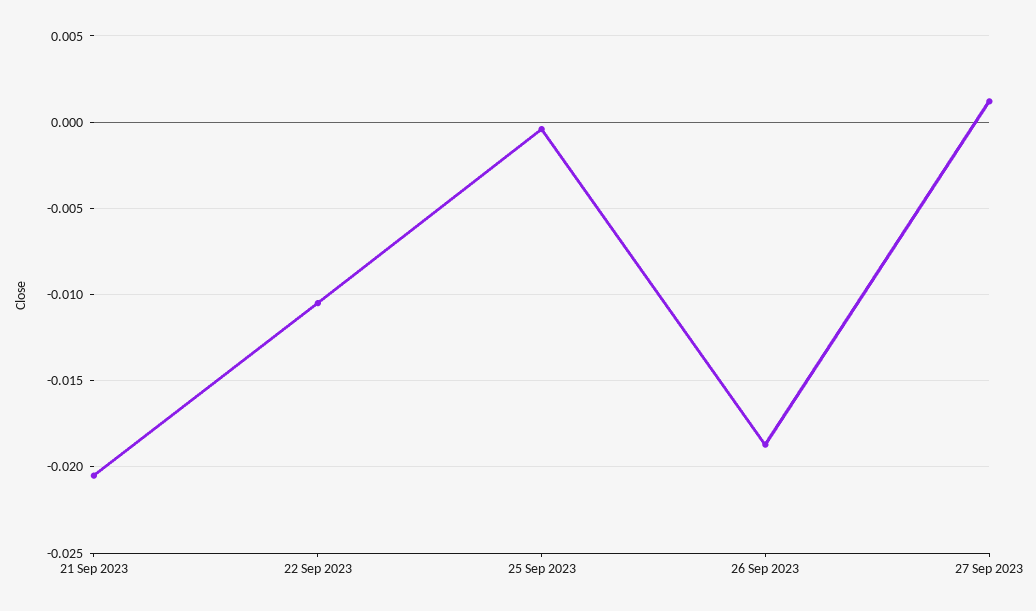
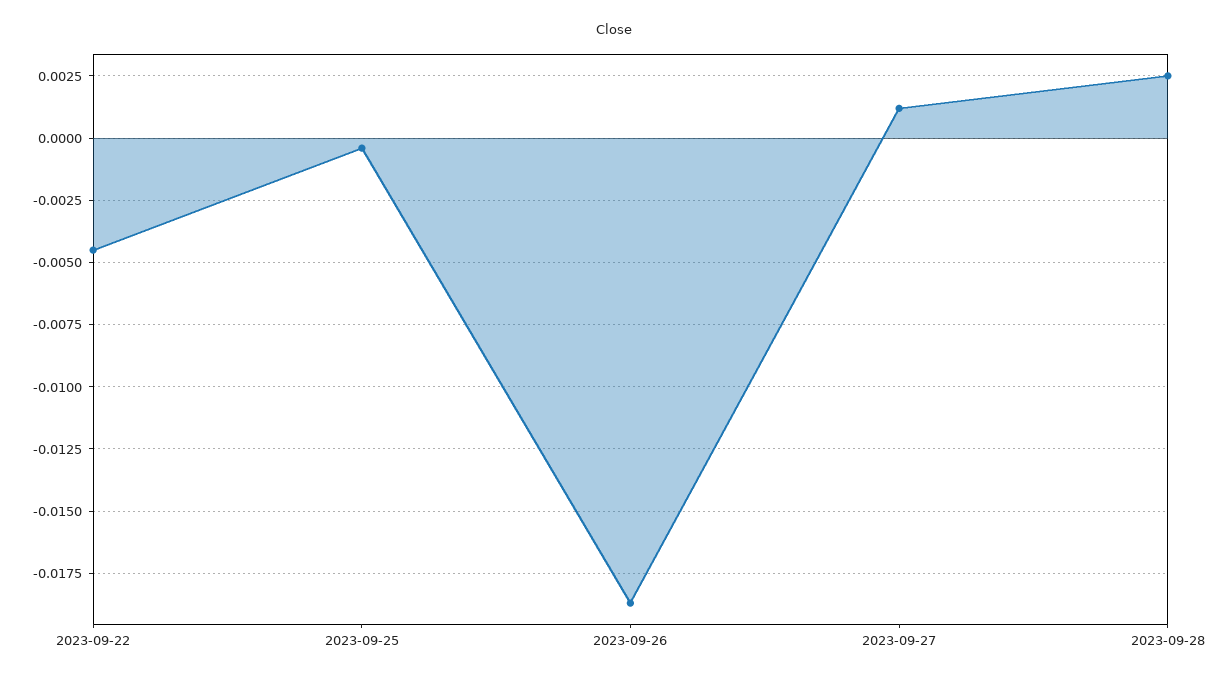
21 Sep 2023: -0.0205 -> none
22 Sep 2023: -0.0105 -> -0.0045
2023-09-28: none -> 0.0025

